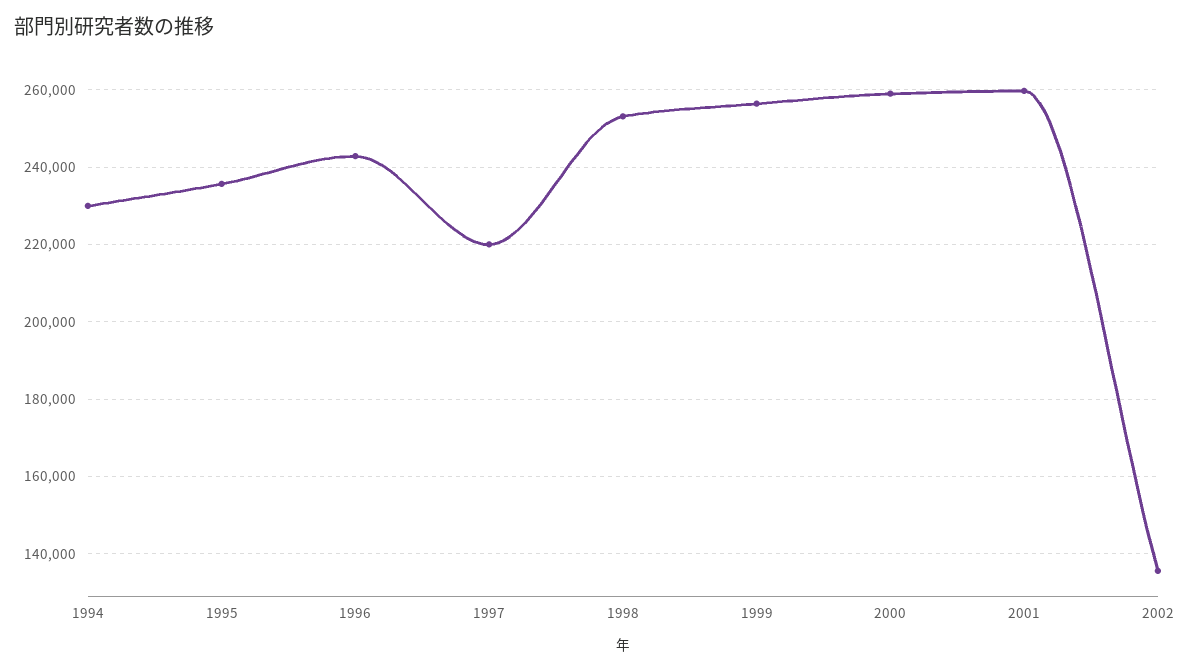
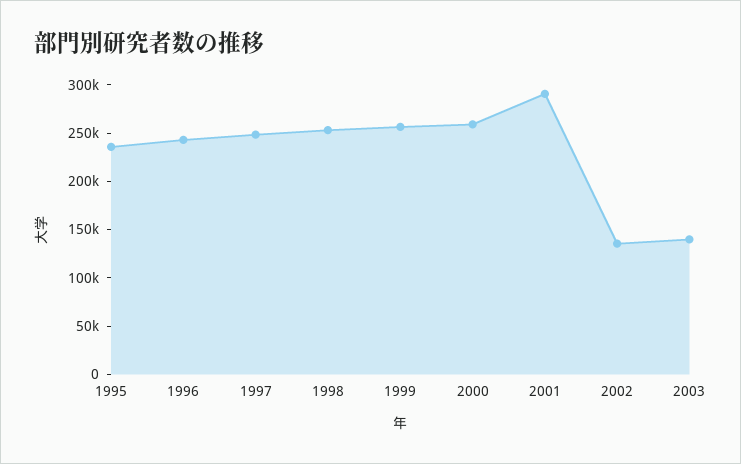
1994: 230000 -> none
1997: 220000 -> 250000
2001: 260000 -> 290000
2003: none -> 140000

